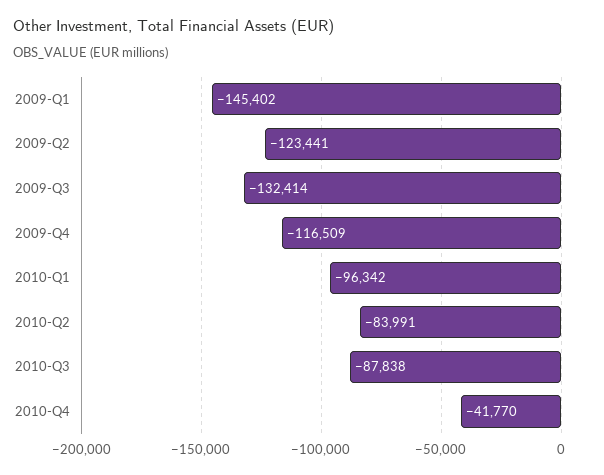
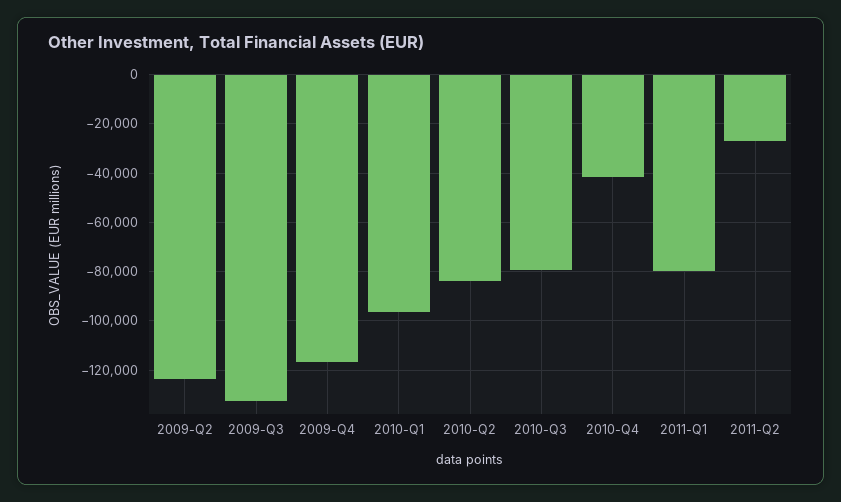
2009-Q1: -145402 -> none
2010-Q3: -87838 -> -80000
2011-Q1: none -> -80000
2011-Q2: none -> -27500

